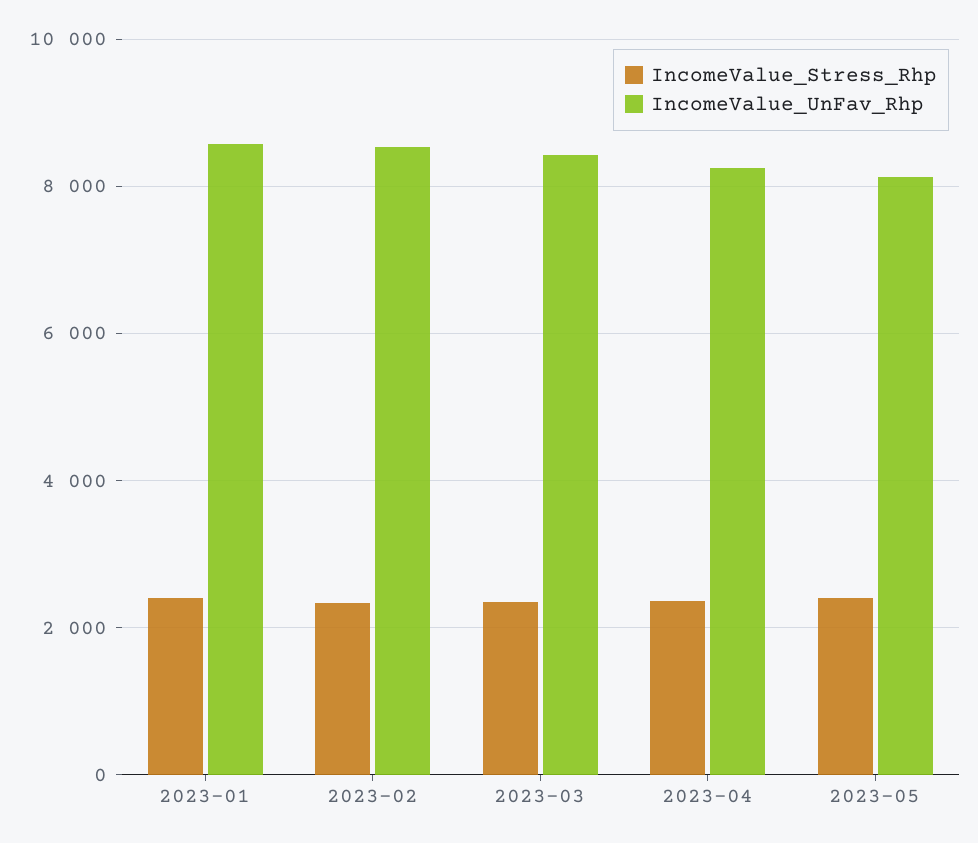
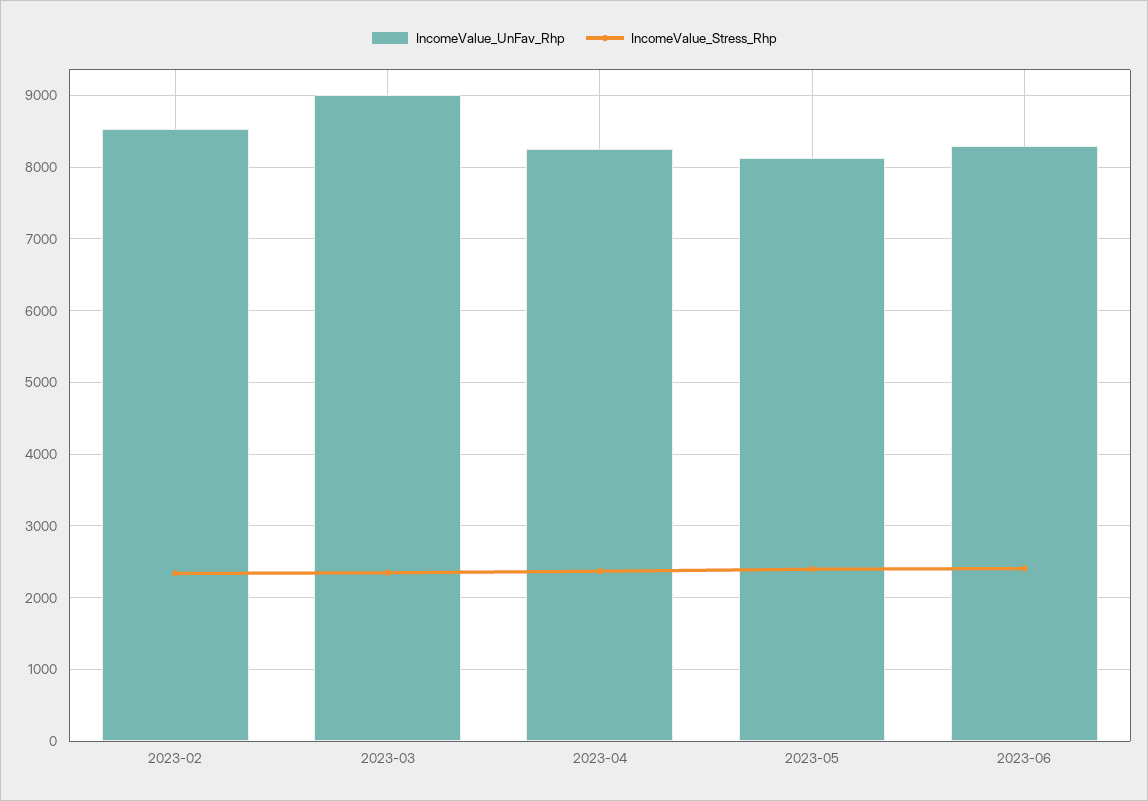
IncomeValue_Stress_Rhp, 2023-01: 2400 -> none
IncomeValue_UnFav_Rhp, 2023-01: 8600 -> none
IncomeValue_UnFav_Rhp, 2023-03: 8400 -> 9000
IncomeValue_UnFav_Rhp, 2023-06: none -> 8300
IncomeValue_Stress_Rhp, 2023-06: none -> 2400

